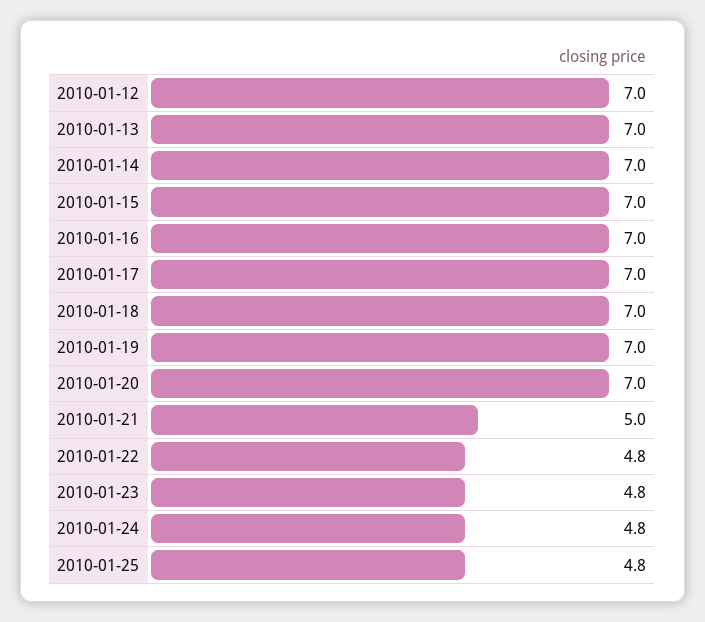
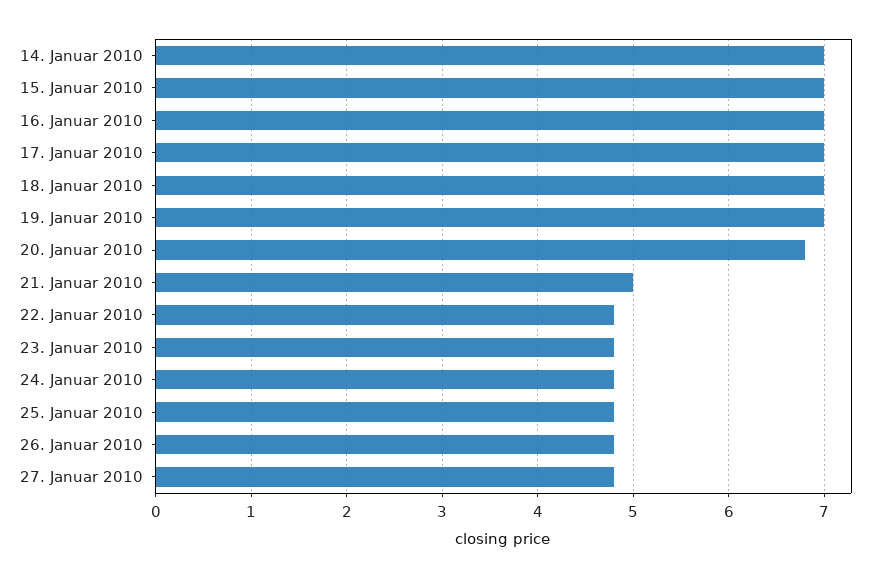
2010-01-12: 7 -> none
2010-01-13: 7 -> none
2010-01-20: 7 -> 6.8
26. Januar 2010: none -> 4.8
27. Januar 2010: none -> 4.8

